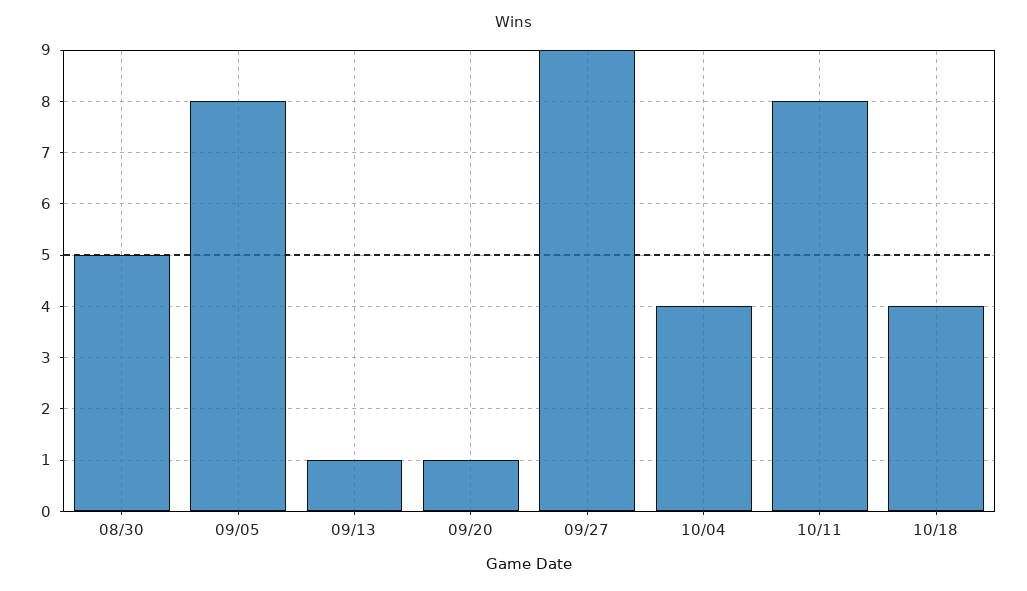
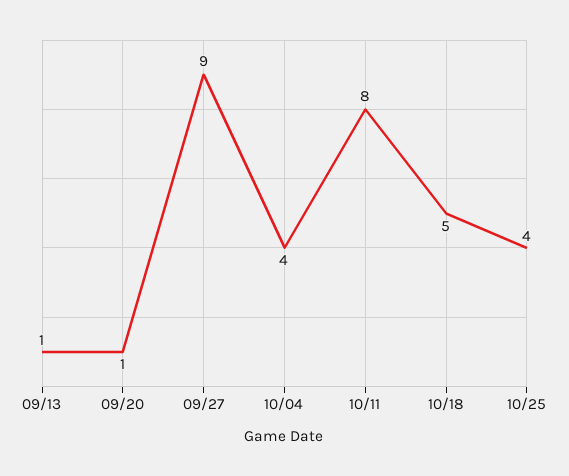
08/30: 5 -> none
09/05: 8 -> none
10/18: 4 -> 5
10/25: none -> 4

